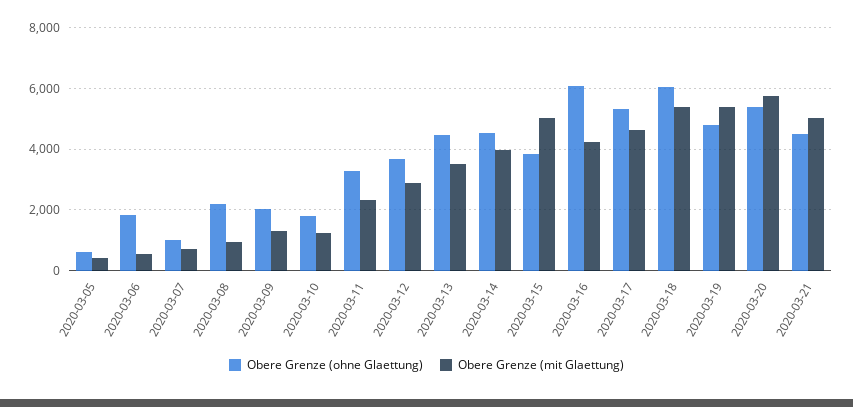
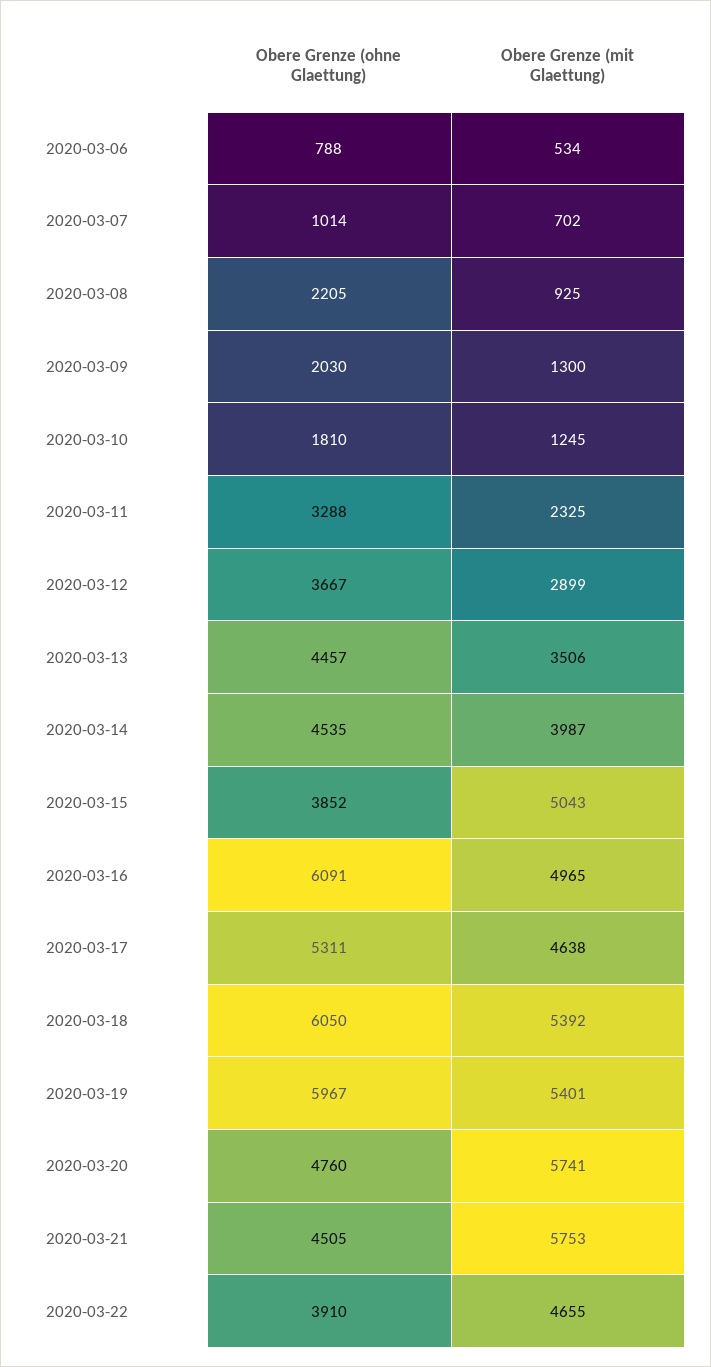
Obere Grenze (ohne Glaettung), 2020-03-05: 600 -> none
Obere Grenze (mit Glaettung), 2020-03-05: 400 -> none
Obere Grenze (ohne Glaettung), 2020-03-06: 1800 -> 788
Obere Grenze (mit Glaettung), 2020-03-16: 4200 -> 4965
Obere Grenze (ohne Glaettung), 2020-03-19: 4800 -> 5967
Obere Grenze (ohne Glaettung), 2020-03-20: 5400 -> 4760
Obere Grenze (mit Glaettung), 2020-03-21: 5000 -> 5753
Obere Grenze (ohne Glaettung), 2020-03-22: none -> 3910
Obere Grenze (mit Glaettung), 2020-03-22: none -> 4655

